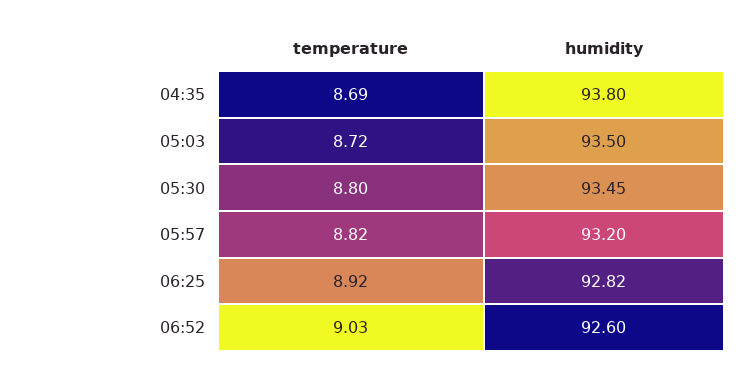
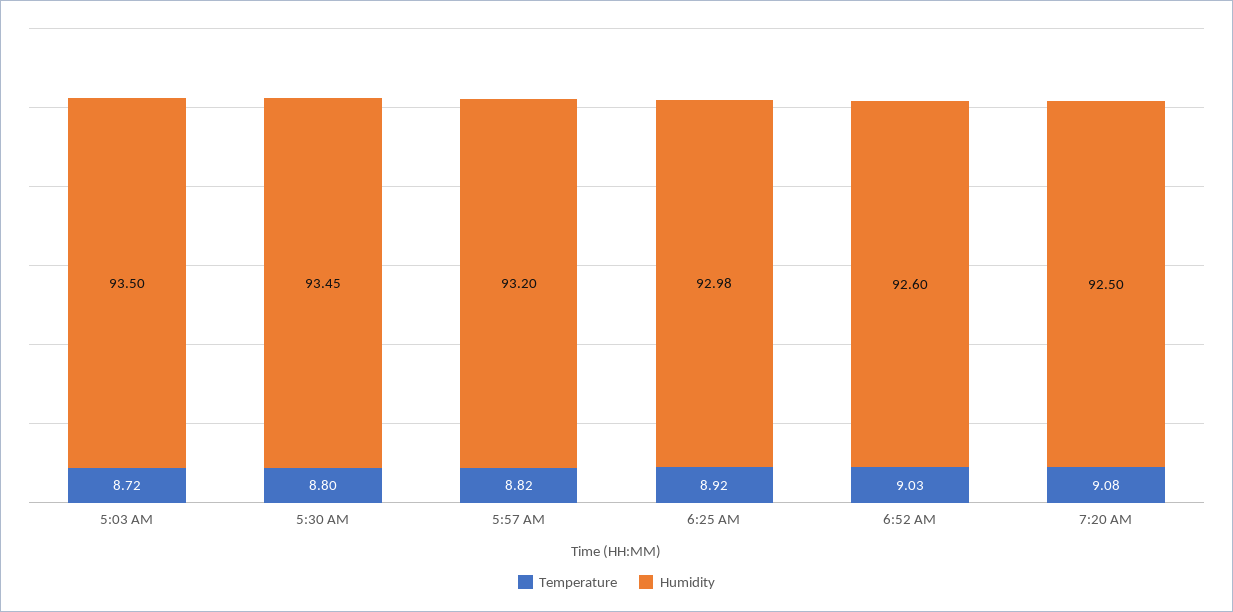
temperature, 04:35: 8.69 -> none
humidity, 04:35: 93.8 -> none
humidity, 06:25: 92.82 -> 92.98
temperature, 7:20 AM: none -> 9.08
humidity, 7:20 AM: none -> 92.5

